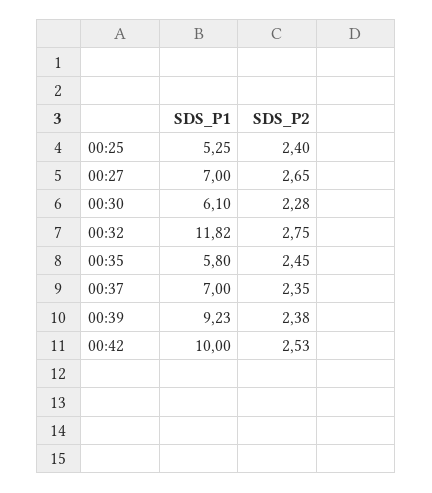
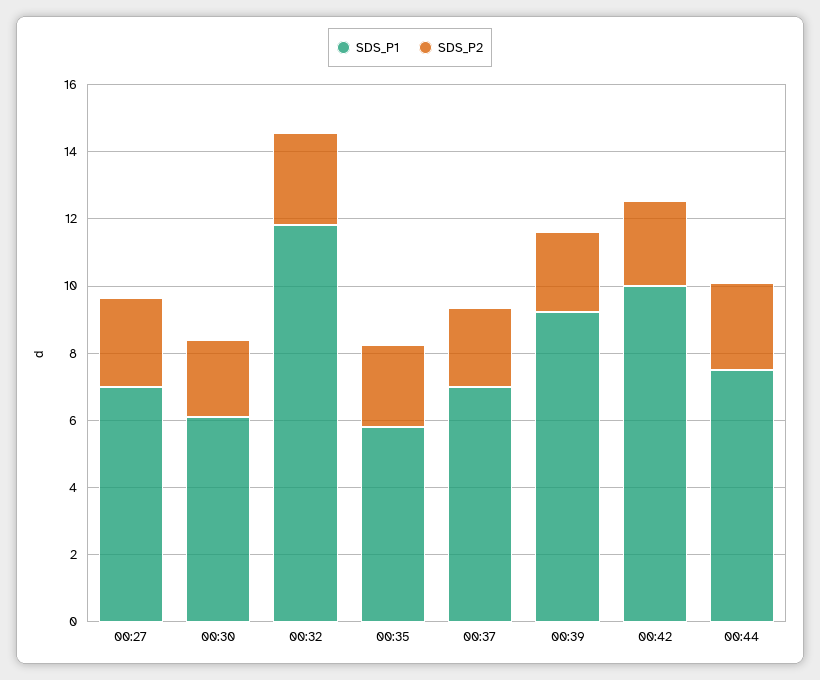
SDS_P1, 00:25: 5.25 -> none
SDS_P2, 00:25: 2.4 -> none
SDS_P1, 00:44: none -> 7.5
SDS_P2, 00:44: none -> 2.5

